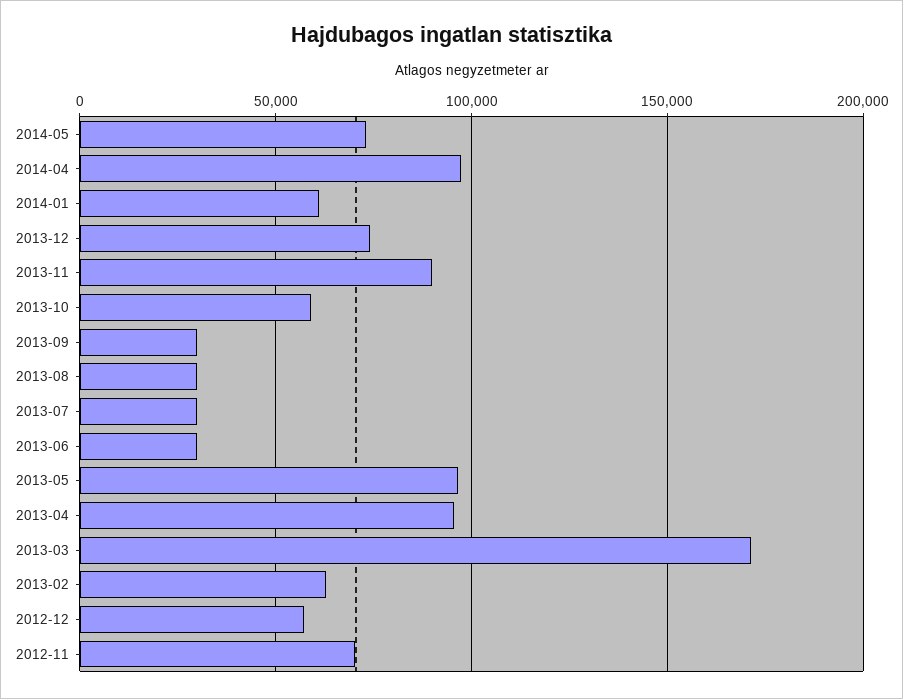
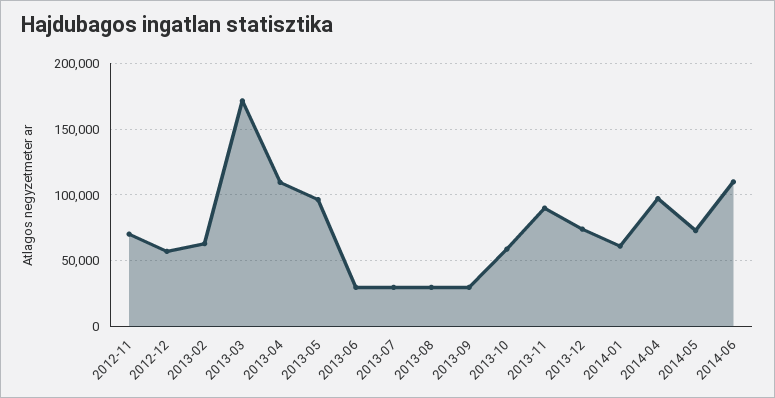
2013-04: 95000 -> 110000
2014-06: none -> 110000

